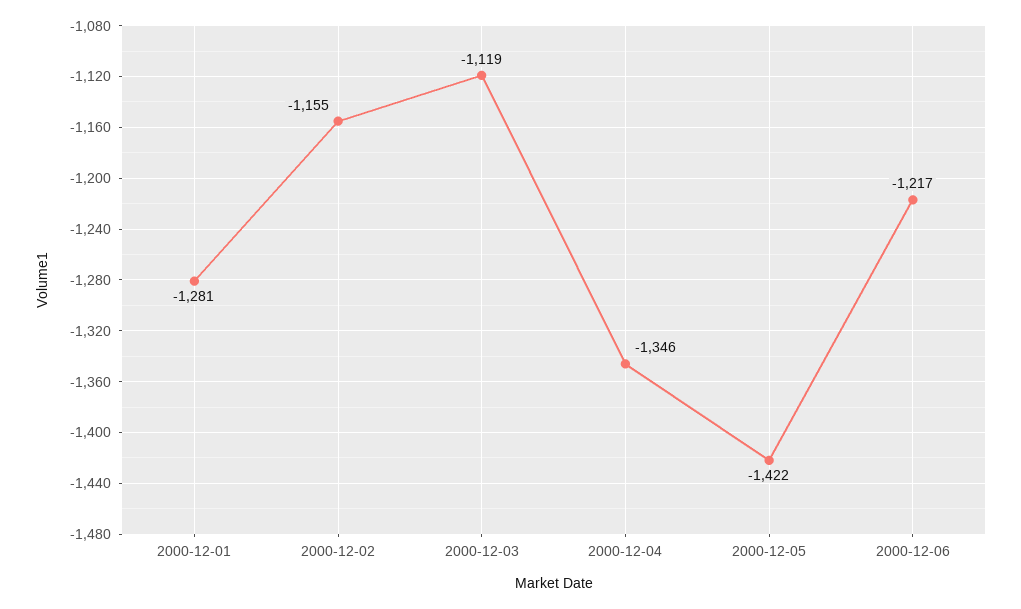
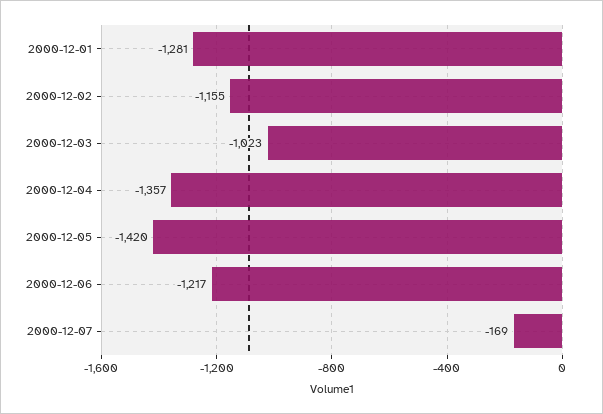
2000-12-03: -1119 -> -1023
2000-12-04: -1346 -> -1357
2000-12-05: -1422 -> -1420
2000-12-07: none -> -169

